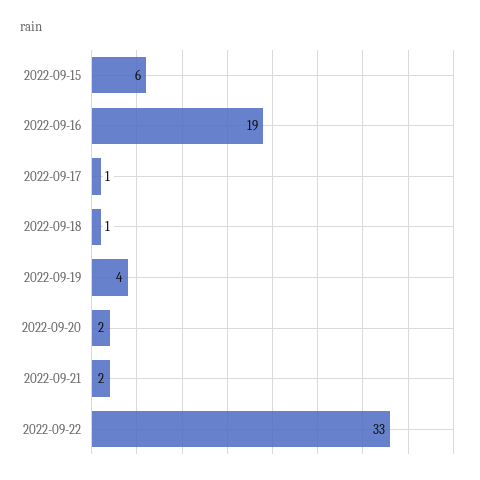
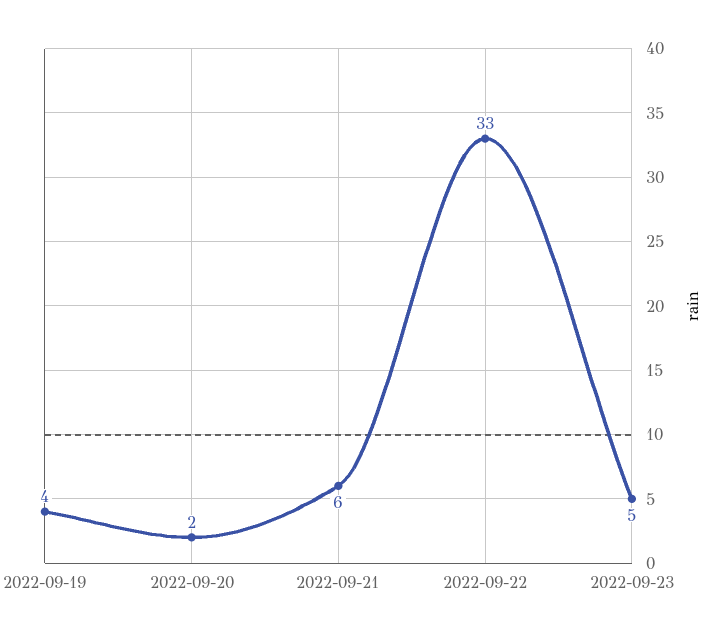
2022-09-15: 6 -> none
2022-09-16: 19 -> none
2022-09-17: 1 -> none
2022-09-18: 1 -> none
2022-09-21: 2 -> 6
2022-09-23: none -> 5

